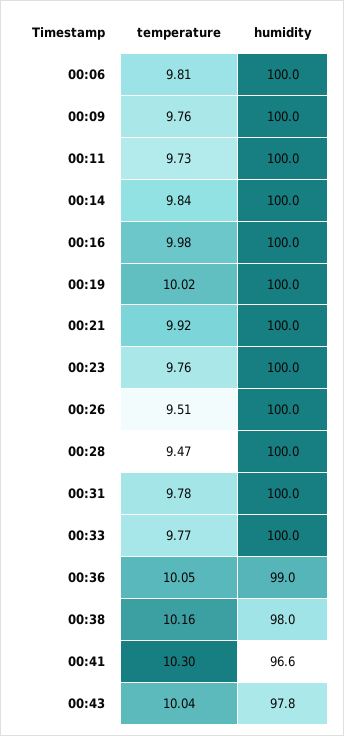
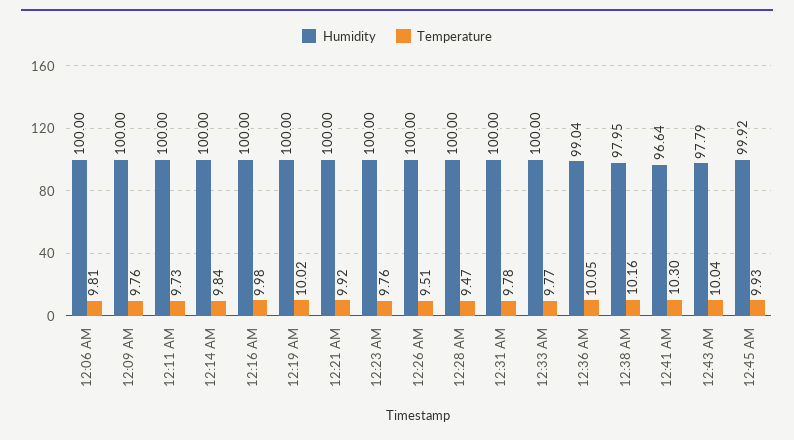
humidity, 12:45 AM: none -> 99.92
temperature, 12:45 AM: none -> 9.93

